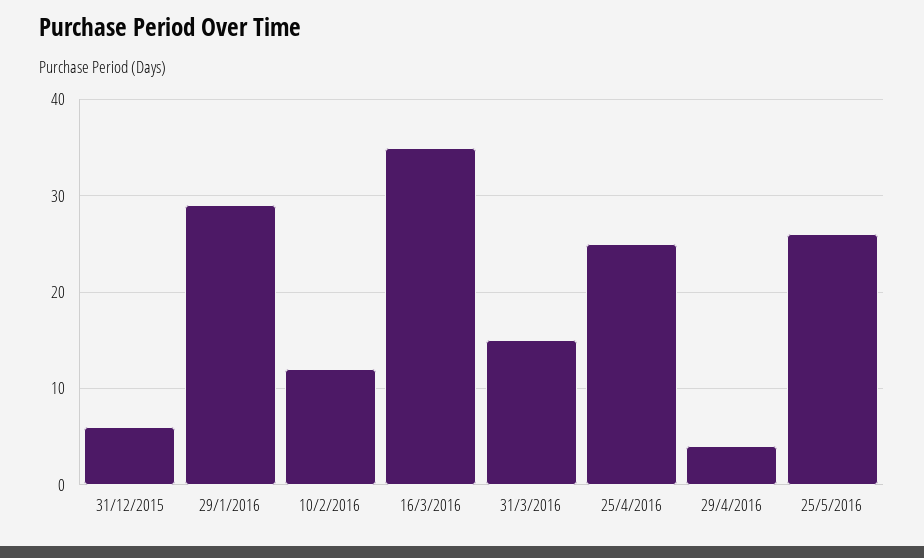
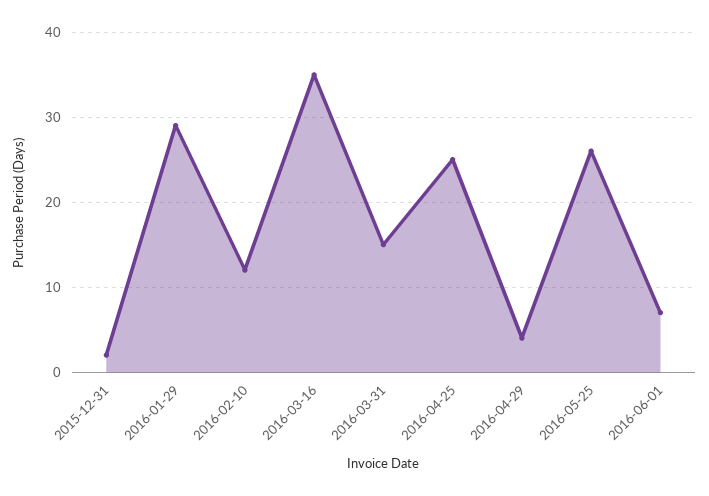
31/12/2015: 6 -> 2
2016-06-01: none -> 7

